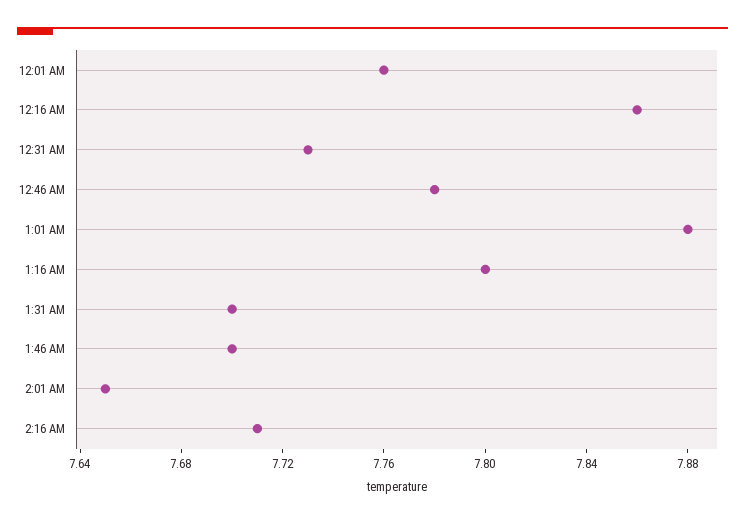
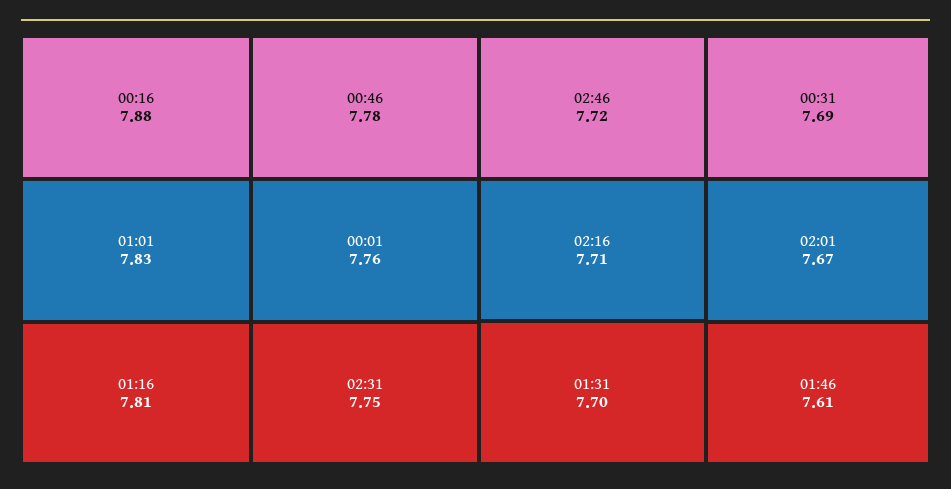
12:16 AM: 7.86 -> 7.88
12:31 AM: 7.73 -> 7.69
1:01 AM: 7.88 -> 7.83
1:16 AM: 7.8 -> 7.81
1:46 AM: 7.7 -> 7.61
2:01 AM: 7.65 -> 7.67
02:31: none -> 7.75
02:46: none -> 7.72

